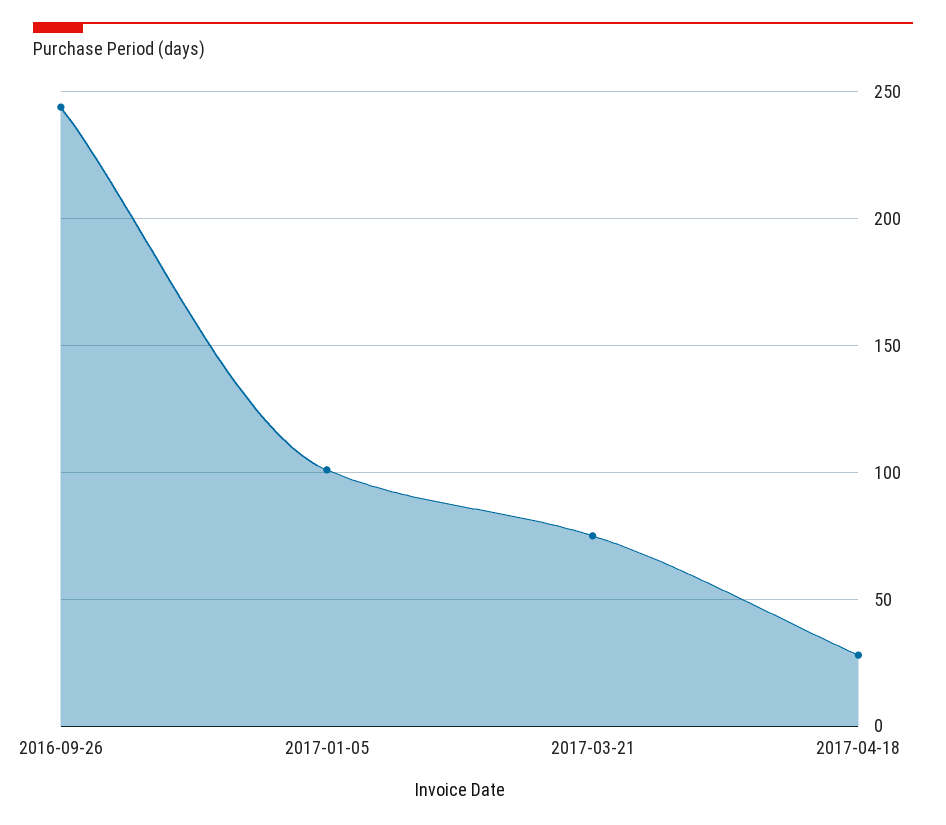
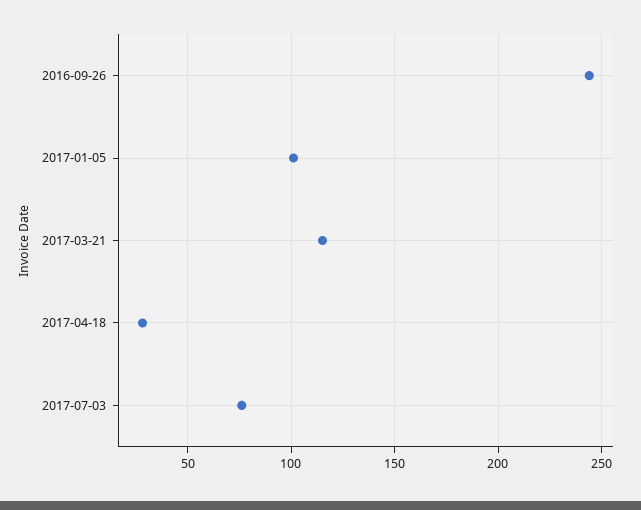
2017-03-21: 75 -> 115
2017-07-03: none -> 75

